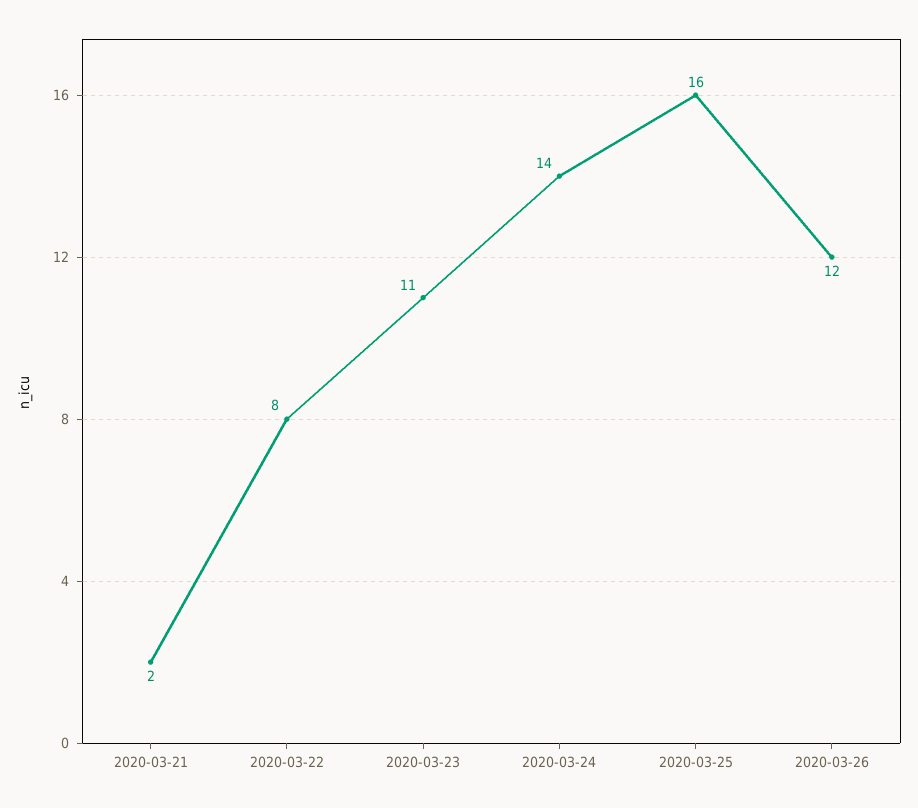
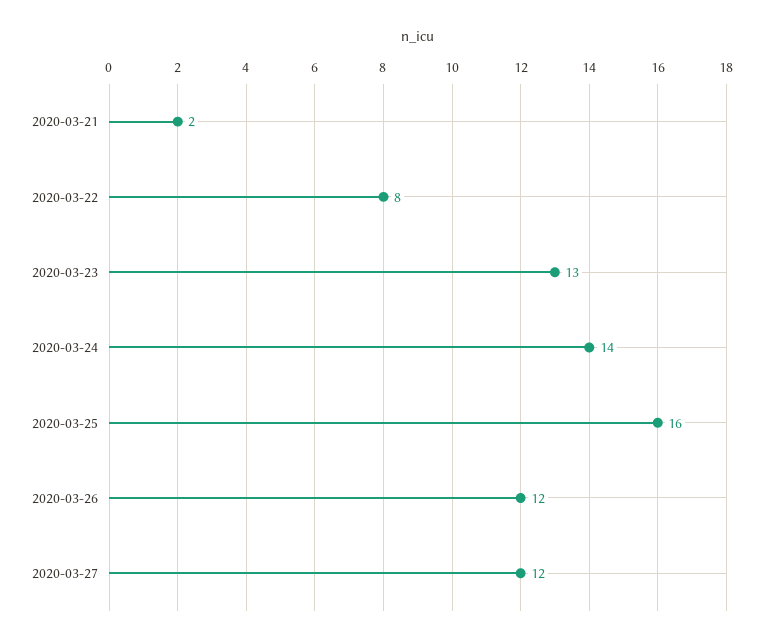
2020-03-23: 11 -> 13
2020-03-27: none -> 12

